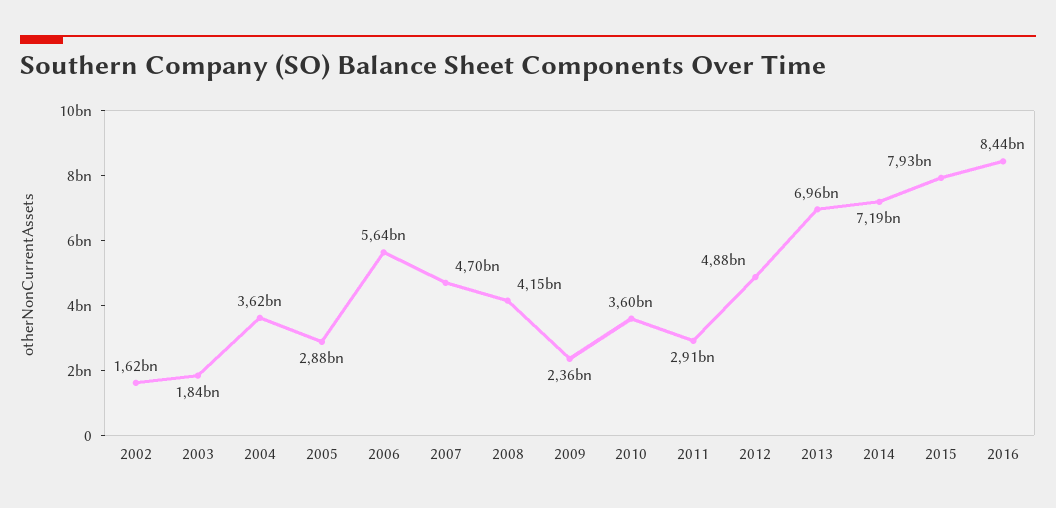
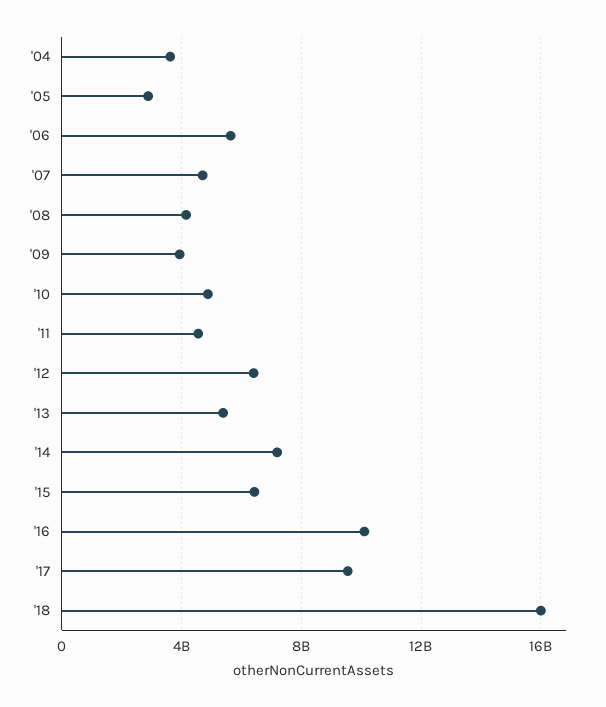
2002: 1620000000 -> none
2003: 1840000000 -> none
2009: 2360000000 -> 4000000000
2010: 3600000000 -> 5000000000
2011: 2910000000 -> 4500000000
2012: 4880000000 -> 6500000000
2013: 6960000000 -> 5500000000
2015: 7930000000 -> 6500000000
2016: 8440000000 -> 10000000000
'17: none -> 9500000000
'18: none -> 16000000000

